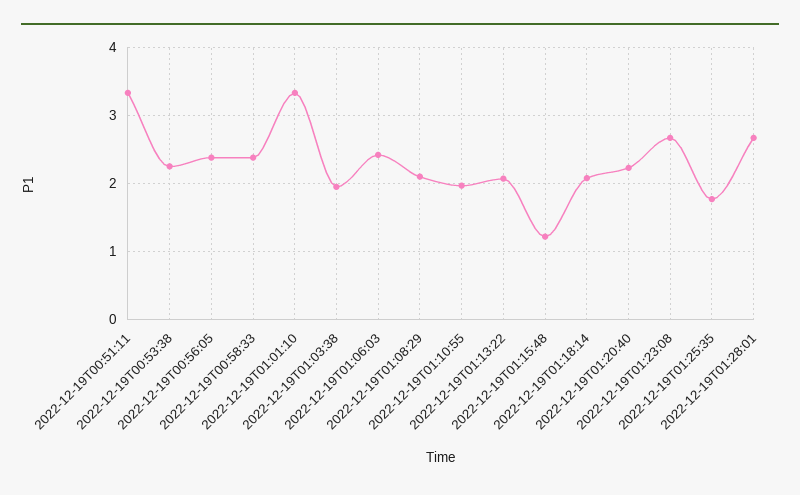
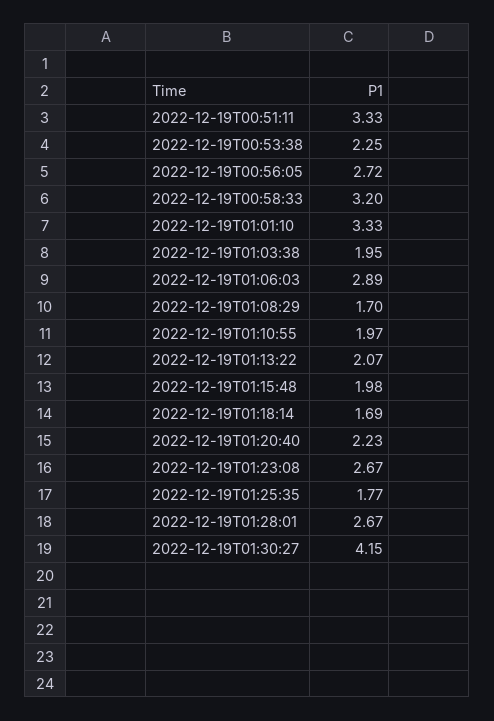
2022-12-19T00:56:05: 2.4 -> 2.72
2022-12-19T00:58:33: 2.4 -> 3.2
2022-12-19T01:06:03: 2.4 -> 2.89
2022-12-19T01:08:29: 2.1 -> 1.7
2022-12-19T01:15:48: 1.2 -> 1.98
2022-12-19T01:18:14: 2.1 -> 1.69
2022-12-19T01:30:27: none -> 4.15

